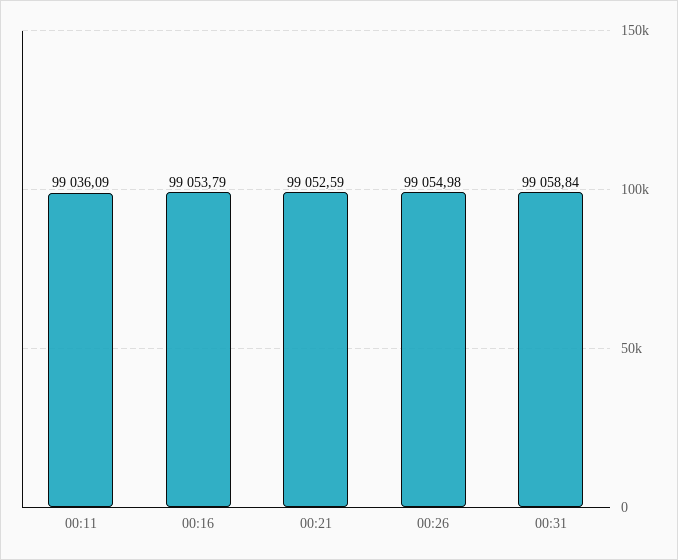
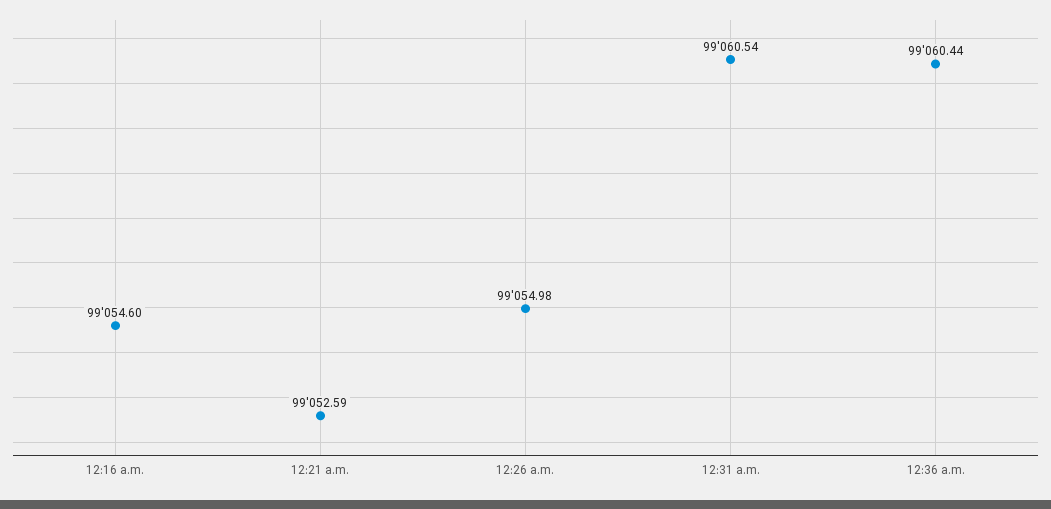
00:11: 99036.09 -> none
00:16: 99053.79 -> 99054.6
00:31: 99058.84 -> 99060.54
12:36 a.m.: none -> 99060.44

